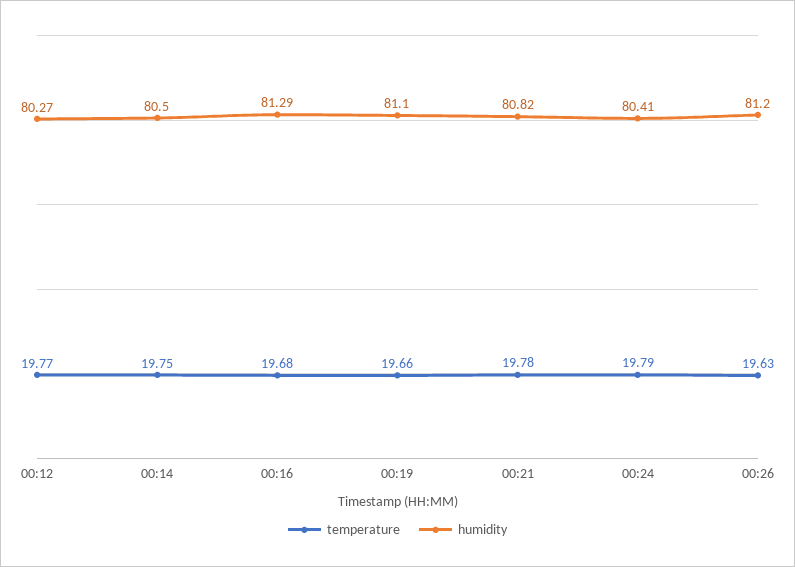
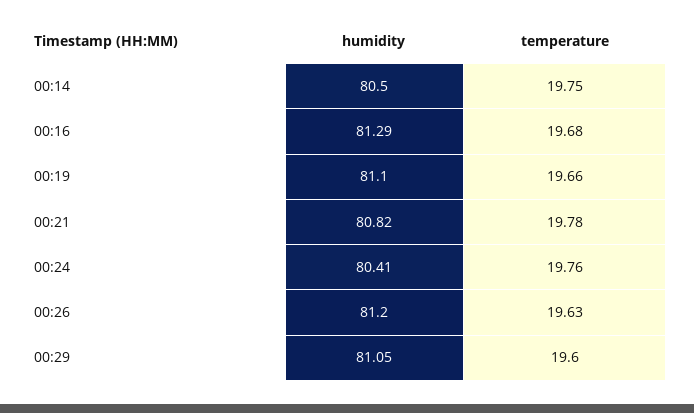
temperature, 00:12: 19.77 -> none
humidity, 00:12: 80.27 -> none
temperature, 00:24: 19.79 -> 19.76
humidity, 00:29: none -> 81.05
temperature, 00:29: none -> 19.6

